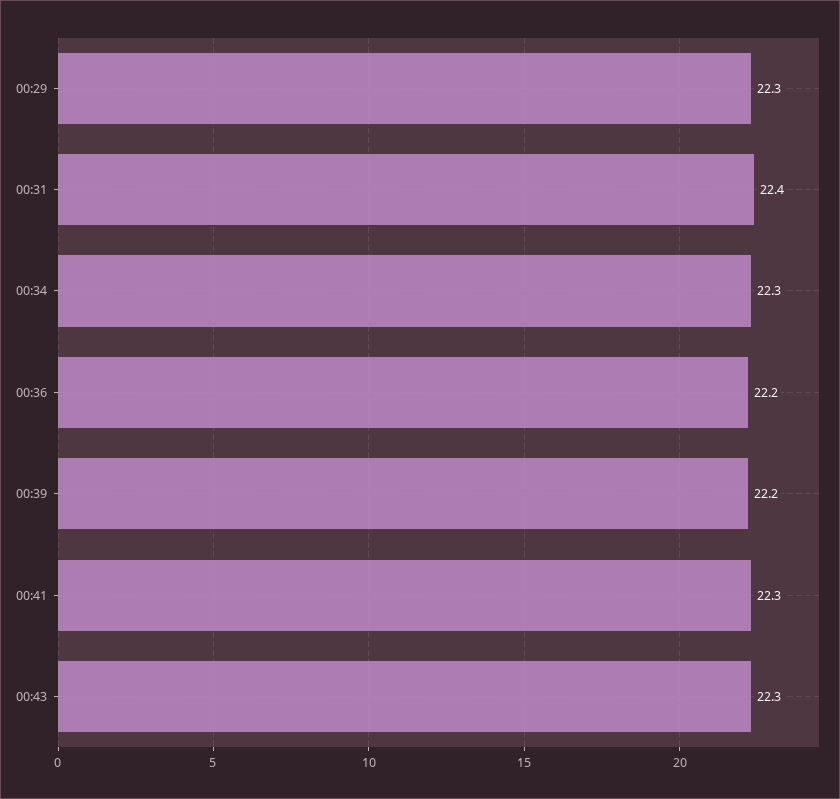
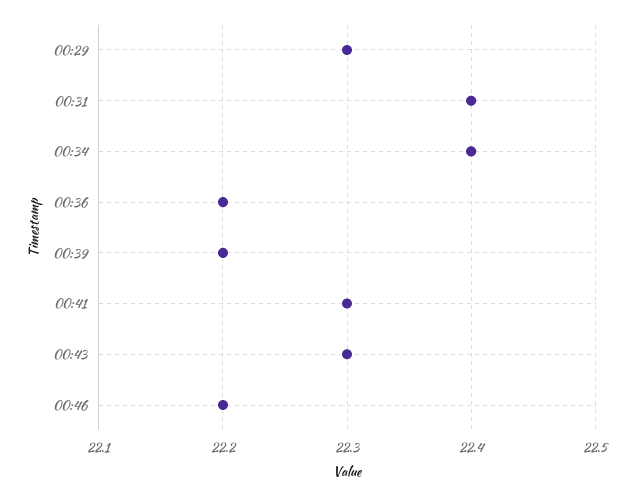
00:34: 22.3 -> 22.4
00:46: none -> 22.2

